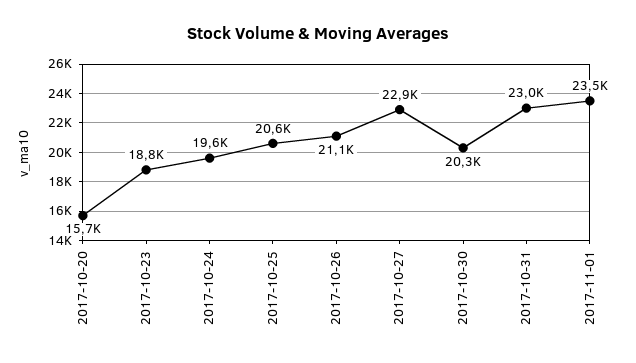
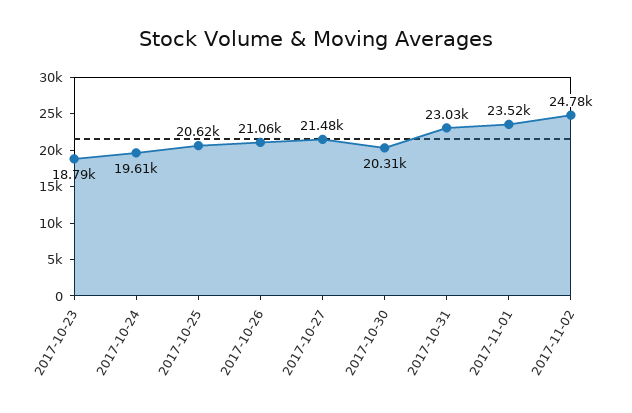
2017-10-20: 15700 -> none
2017-10-27: 22900 -> 21480
2017-11-02: none -> 24780

